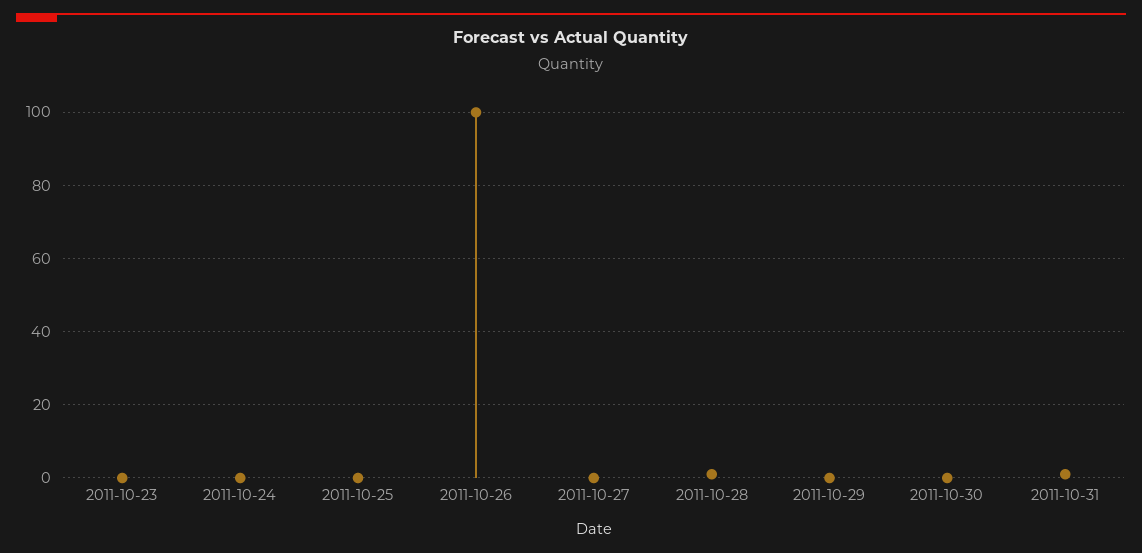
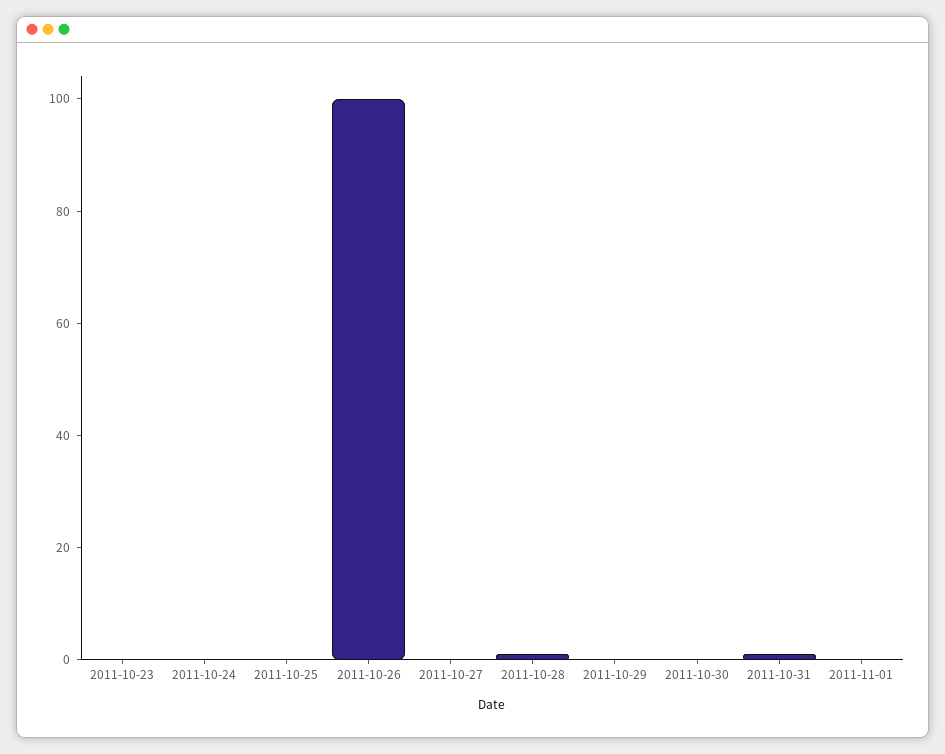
2011-11-01: none -> 0

